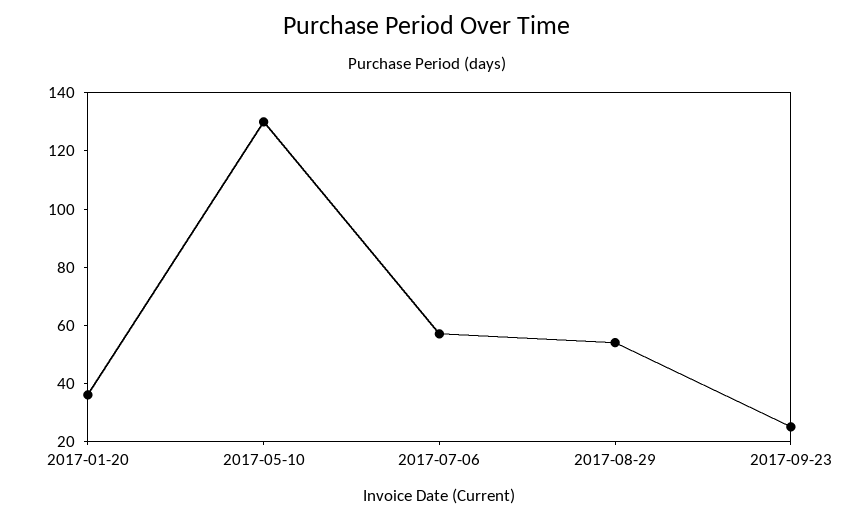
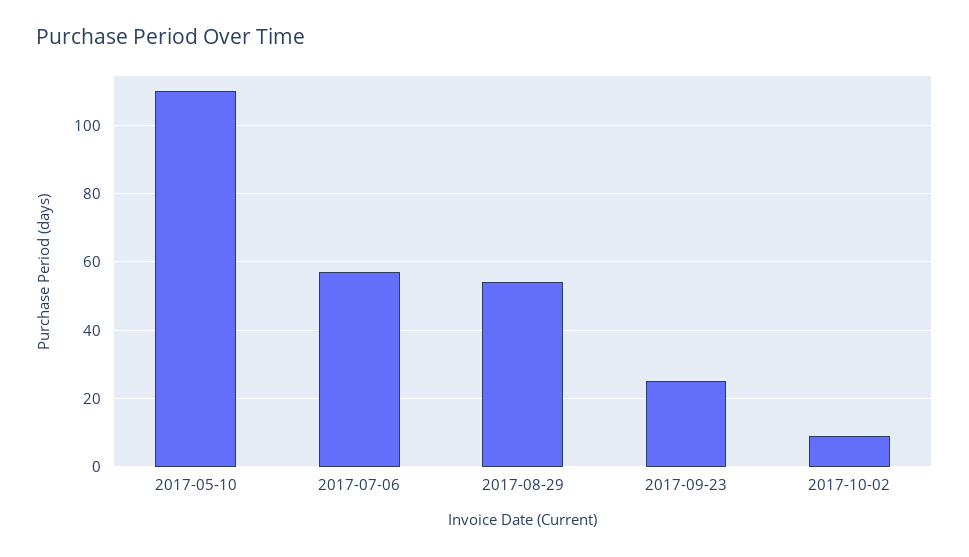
2017-01-20: 35 -> none
2017-05-10: 130 -> 110
2017-10-02: none -> 10

